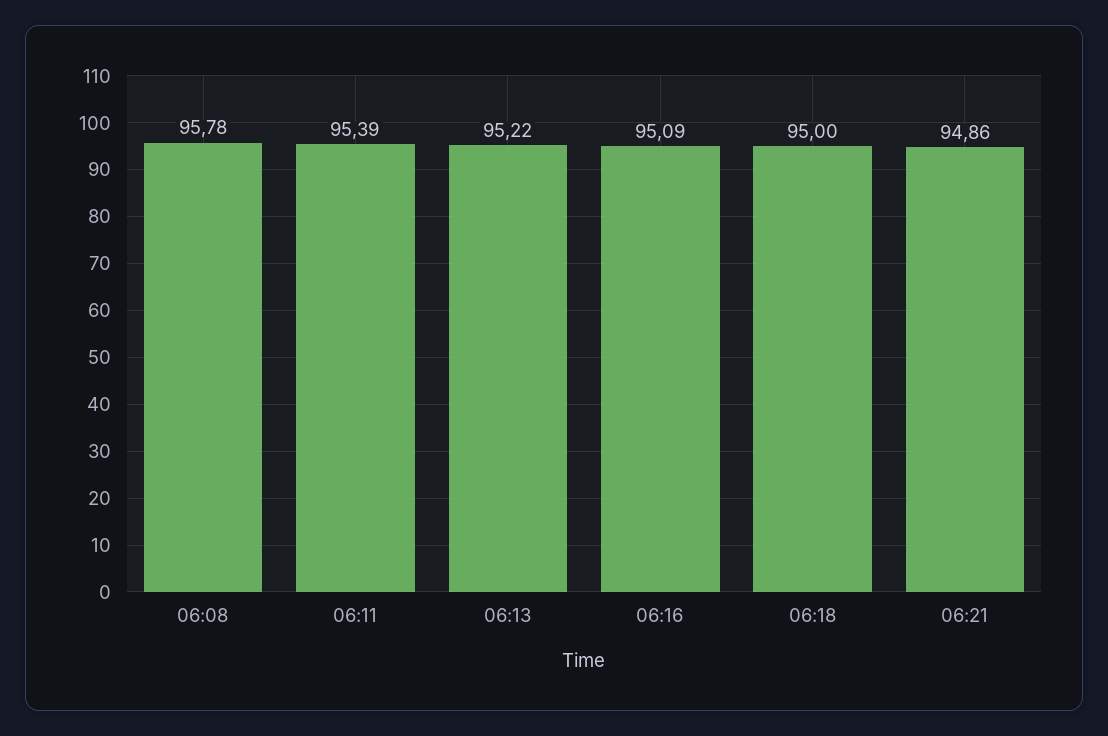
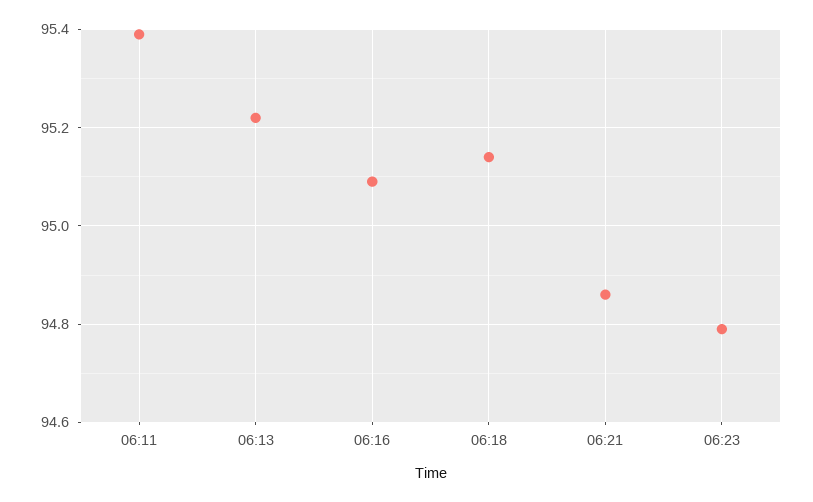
06:08: 95.78 -> none
06:18: 95 -> 95.15
06:23: none -> 94.8

